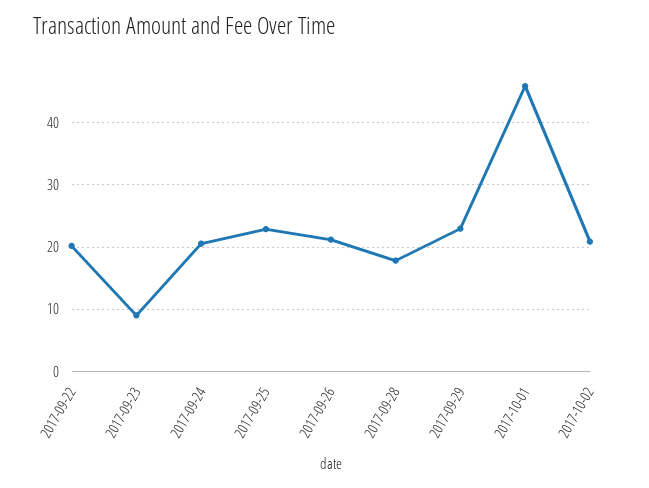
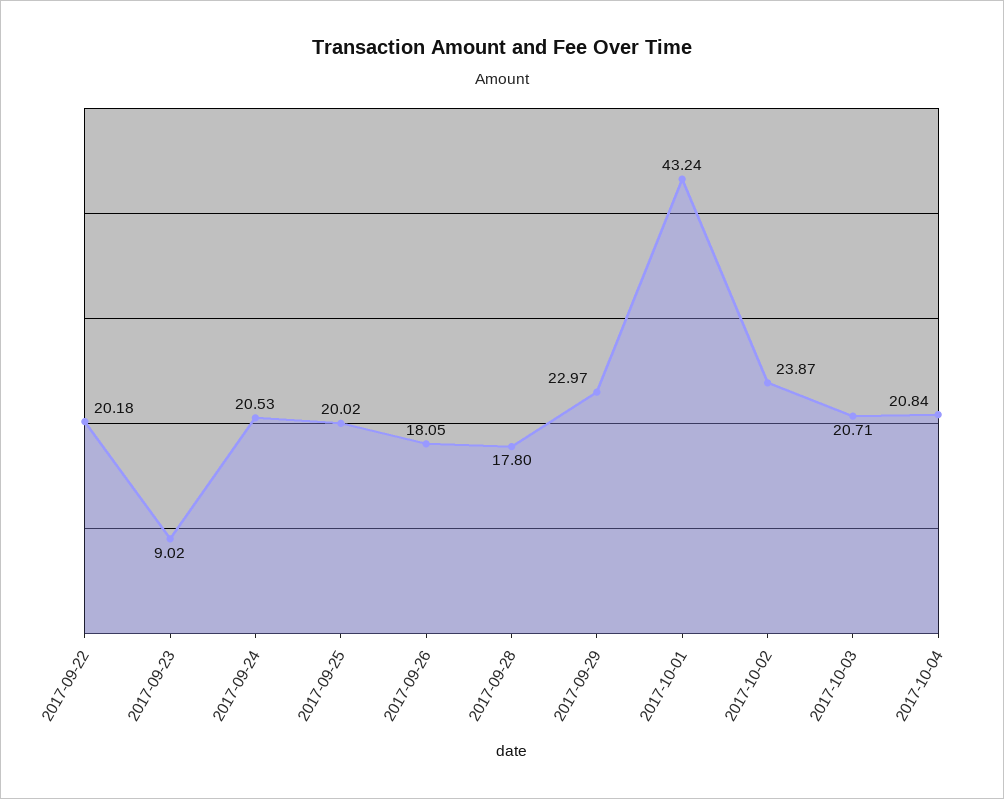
2017-09-25: 23 -> 20.02
2017-09-26: 21 -> 18.05
2017-10-01: 46 -> 43.24
2017-10-02: 21 -> 23.87
2017-10-03: none -> 20.71
2017-10-04: none -> 20.84

